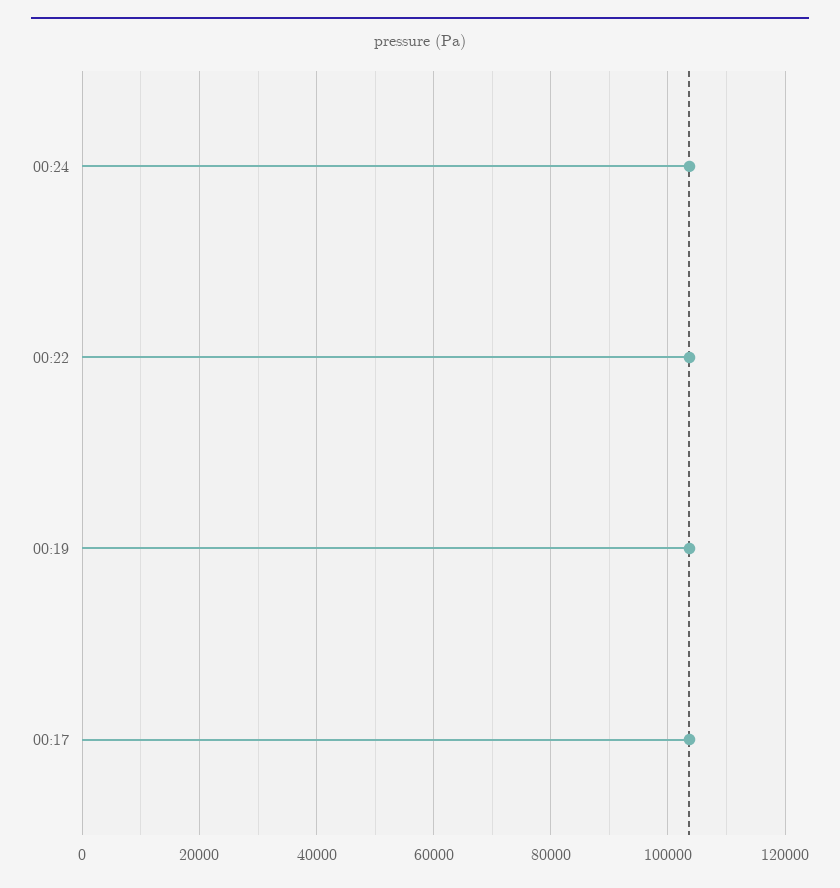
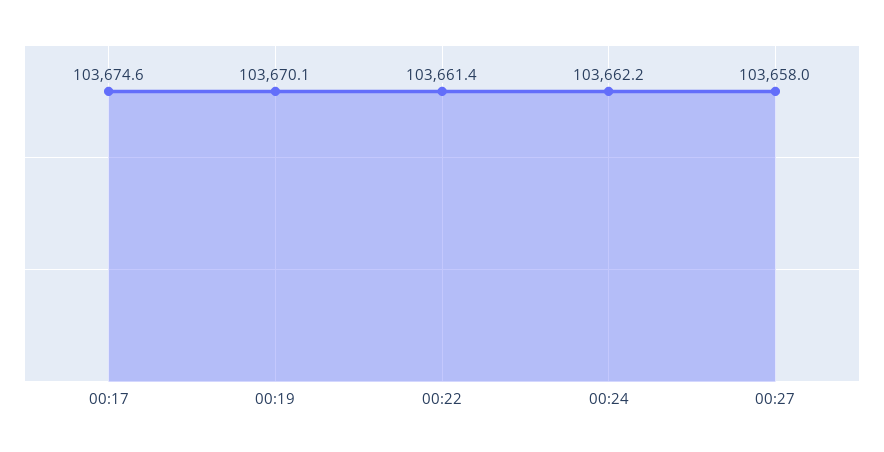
00:27: none -> 103658

